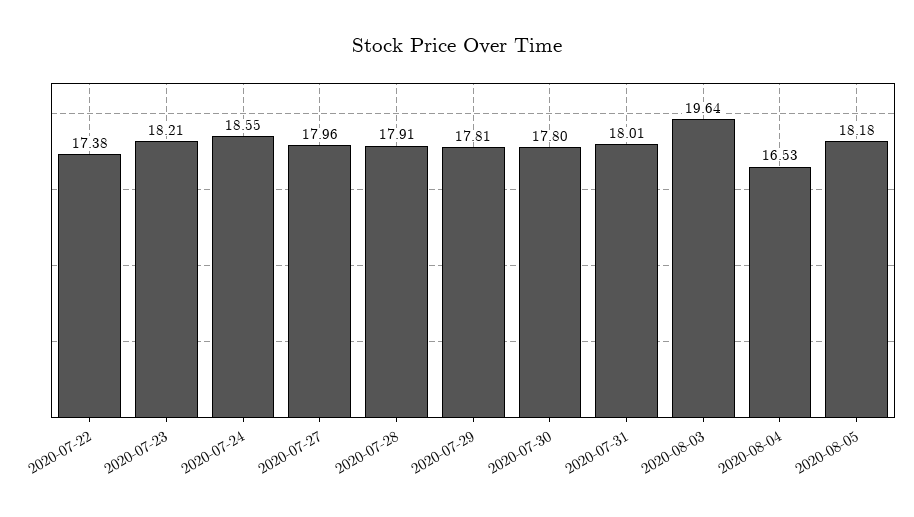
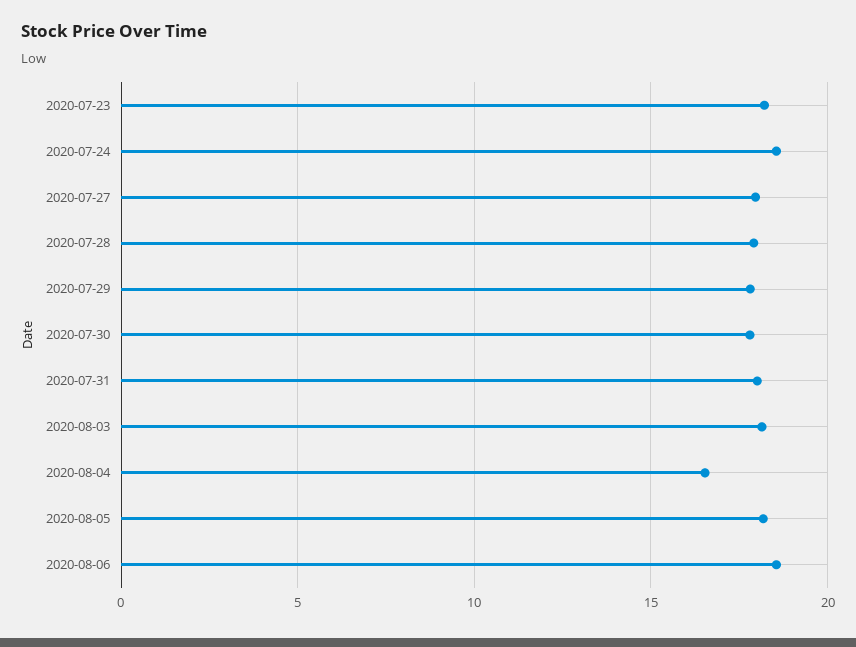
2020-07-22: 17.38 -> none
2020-08-03: 19.64 -> 18
2020-08-06: none -> 18.5

